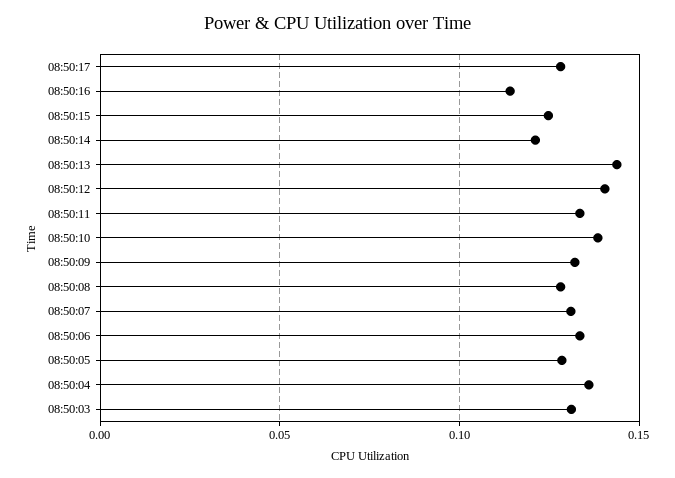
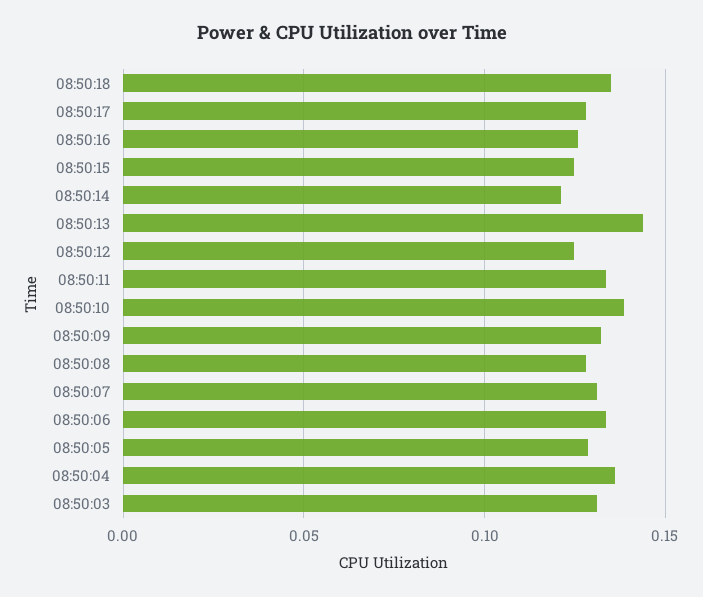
08:50:16: 0.115 -> 0.125
08:50:12: 0.14 -> 0.125
08:50:18: none -> 0.135

